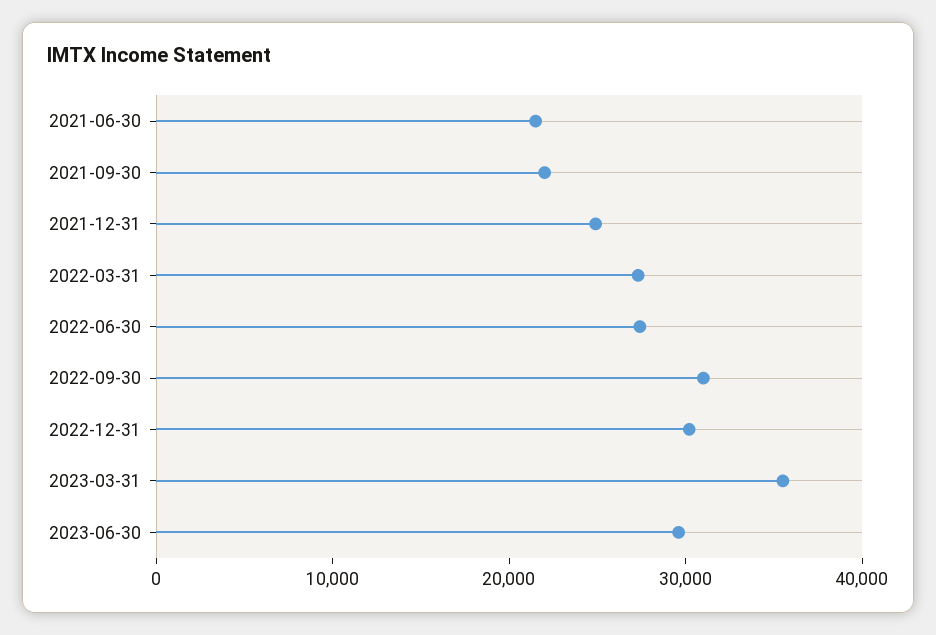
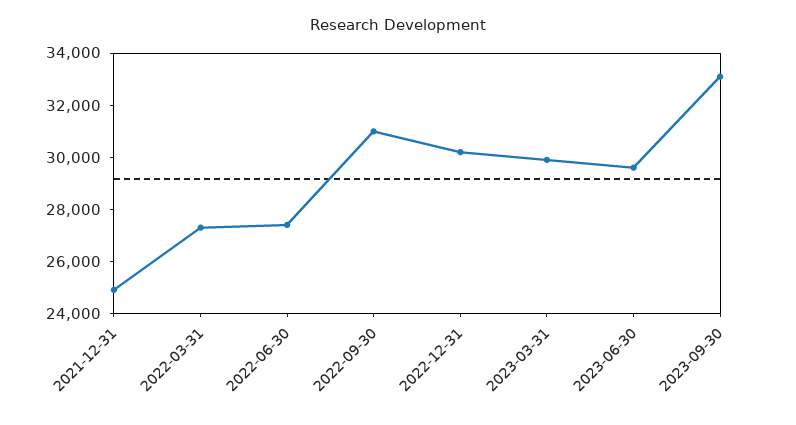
2021-06-30: 22000 -> none
2021-09-30: 22000 -> none
2023-03-31: 36000 -> 30000
2023-09-30: none -> 33000

